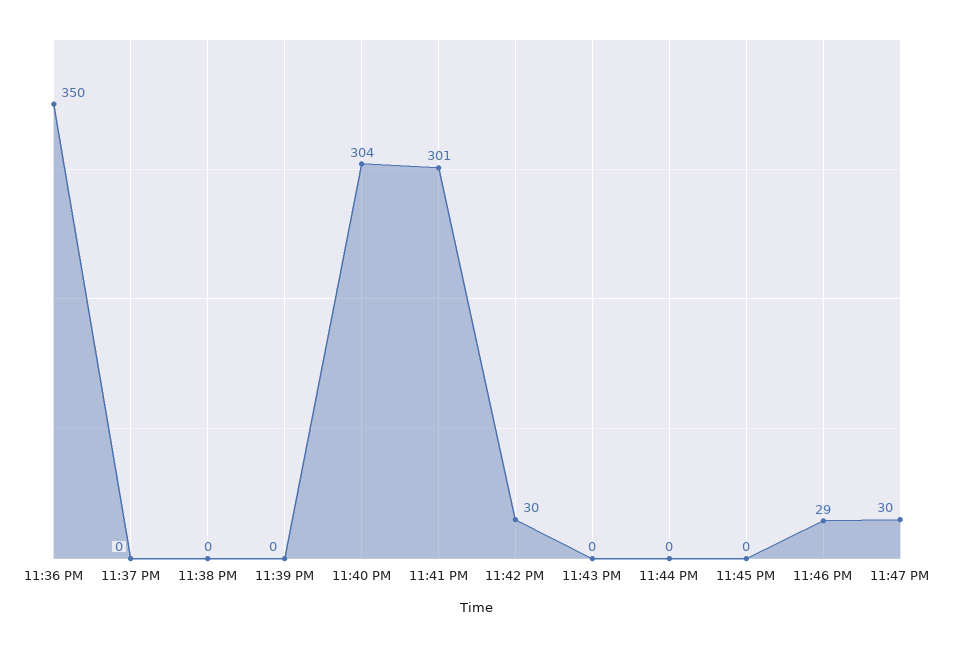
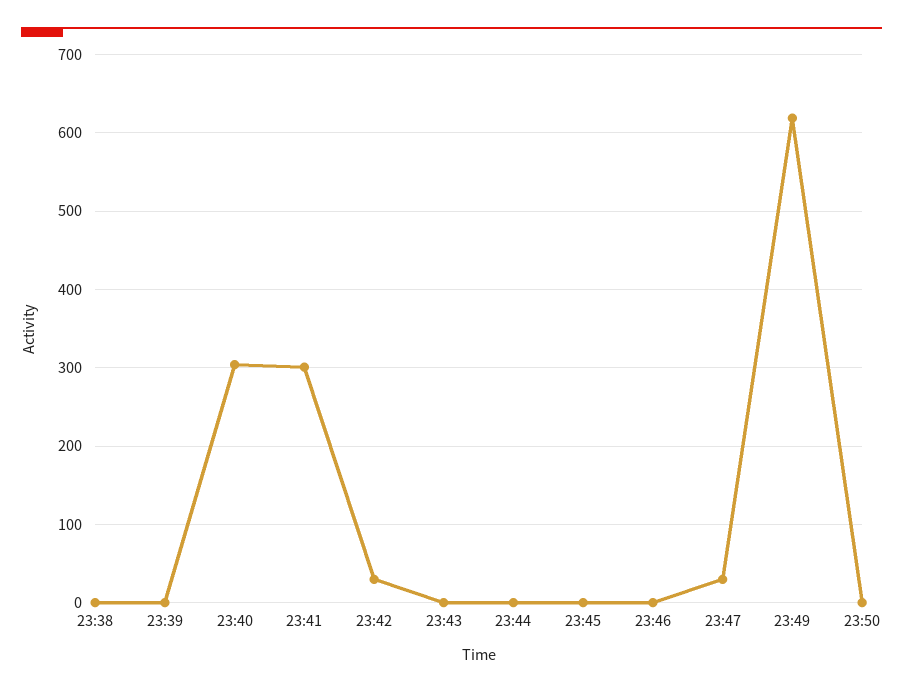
11:36 PM: 350 -> none
11:37 PM: 0 -> none
11:46 PM: 29 -> 0
23:49: none -> 620
23:50: none -> 0

